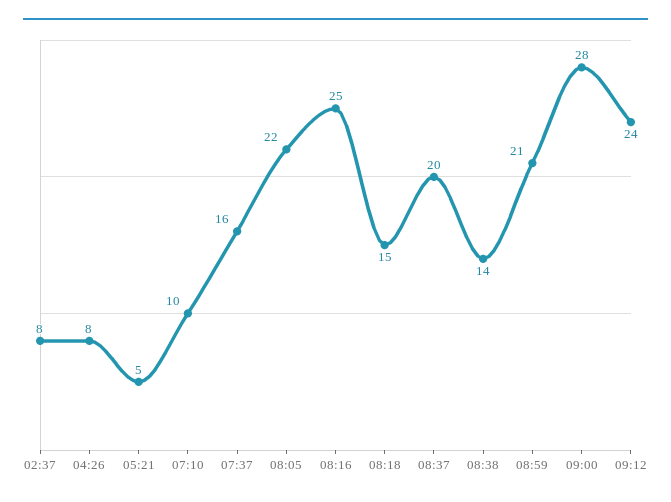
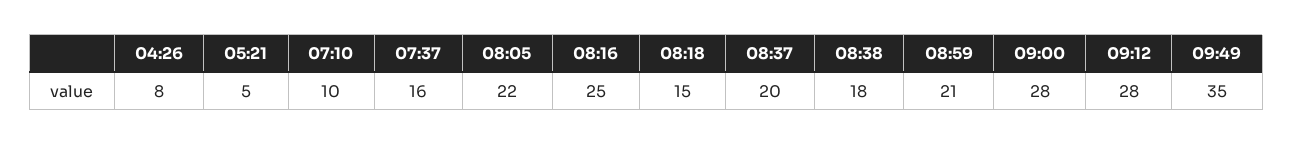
02:37: 8 -> none
08:38: 14 -> 18
09:12: 24 -> 28
09:49: none -> 35

